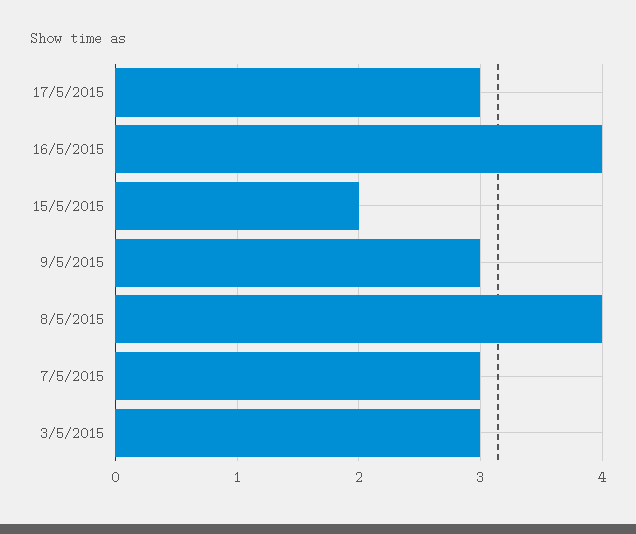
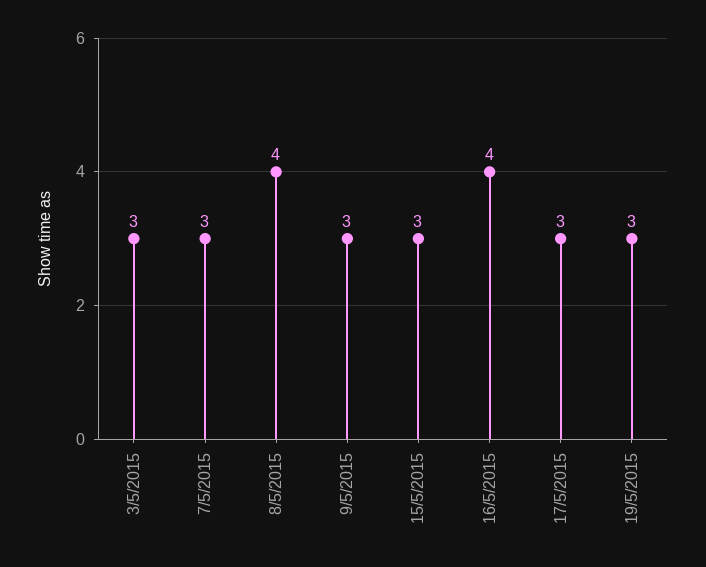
15/5/2015: 2 -> 3
19/5/2015: none -> 3

